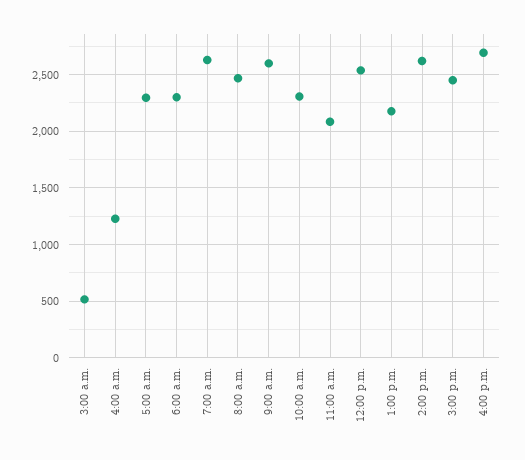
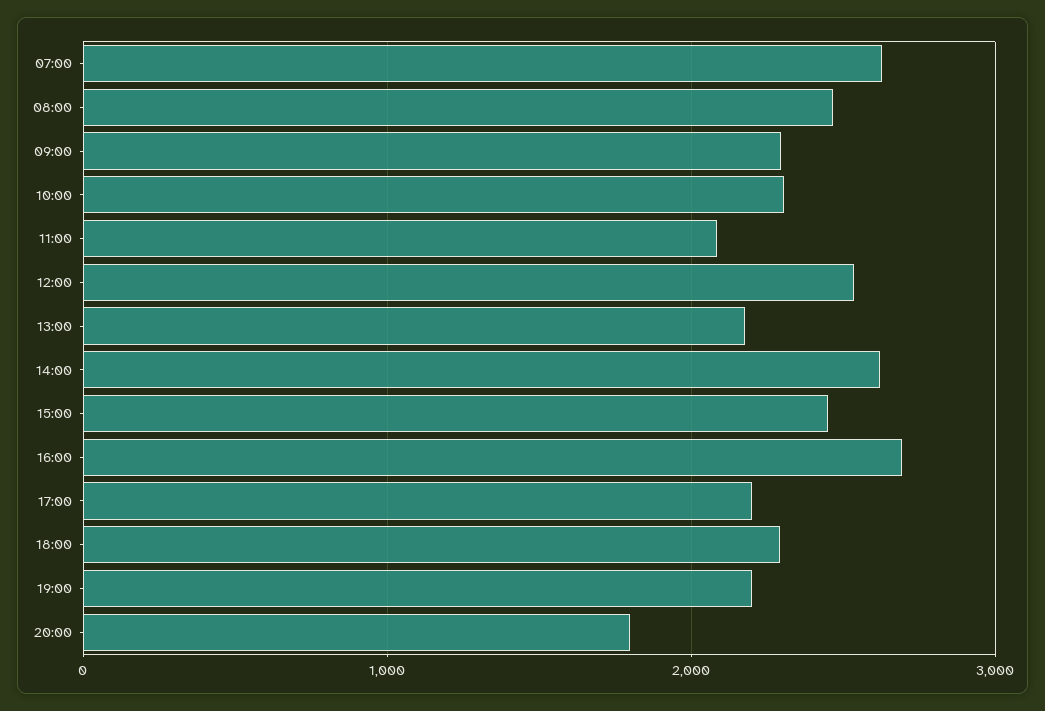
3:00 a.m.: 500 -> none
4:00 a.m.: 1200 -> none
5:00 a.m.: 2300 -> none
6:00 a.m.: 2300 -> none
9:00 a.m.: 2600 -> 2300
17:00: none -> 2200
18:00: none -> 2300
19:00: none -> 2200
20:00: none -> 1800

